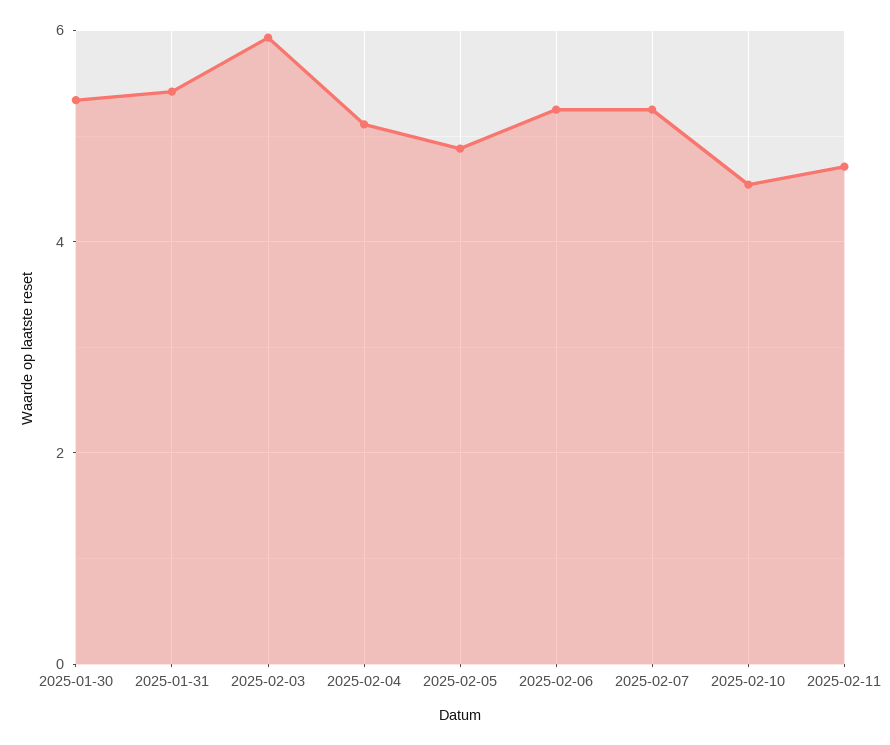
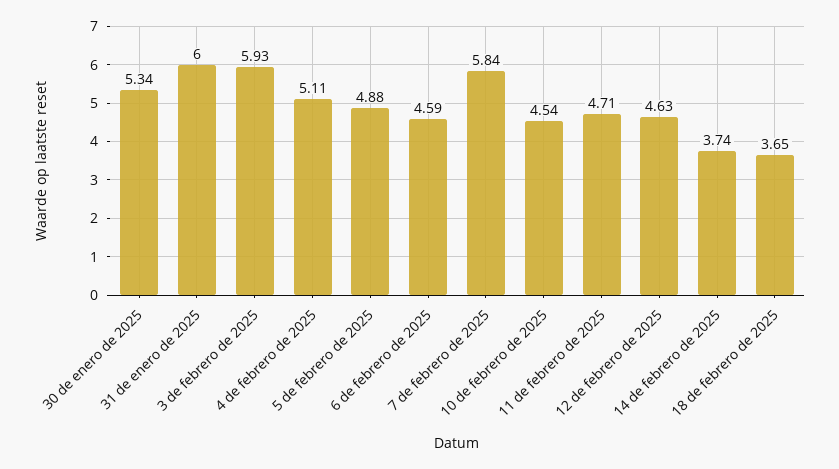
2025-01-31: 5.4 -> 6
2025-02-06: 5.2 -> 4.59
2025-02-07: 5.2 -> 5.84
12 de febrero de 2025: none -> 4.63
14 de febrero de 2025: none -> 3.74
18 de febrero de 2025: none -> 3.65

